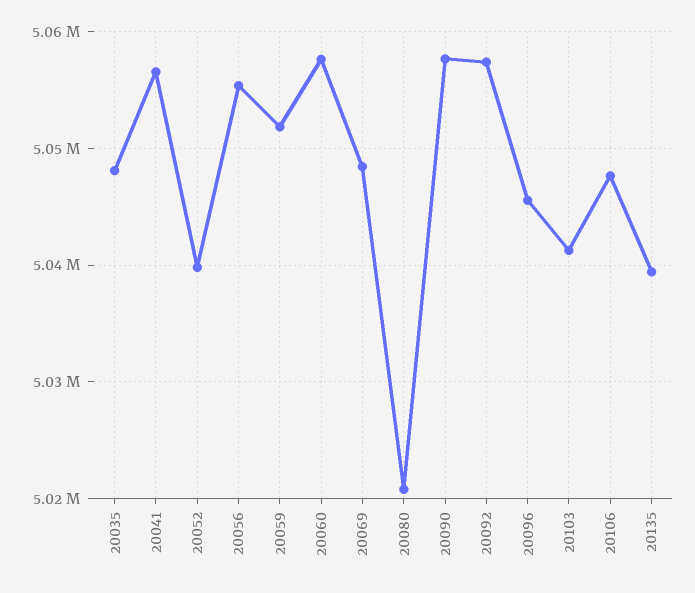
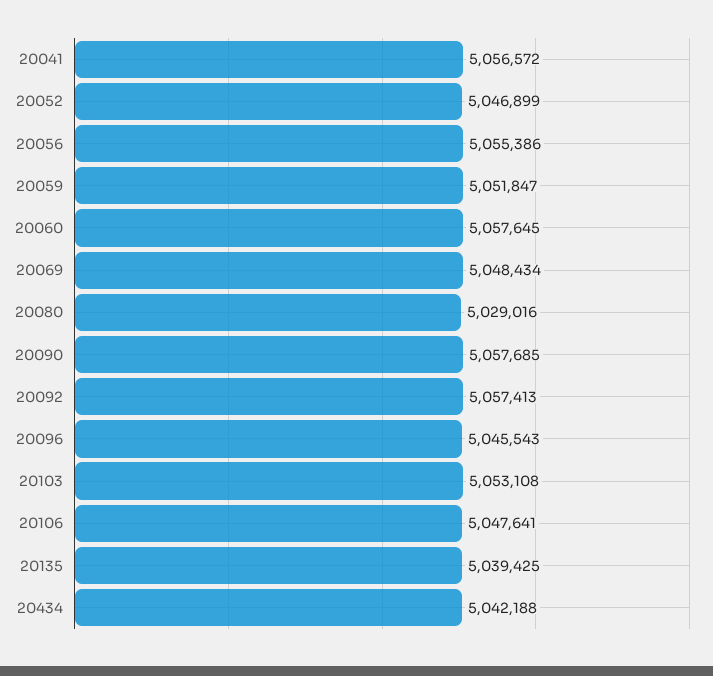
20035: 5048000 -> none
20052: 5040000 -> 5046899
20080: 5021000 -> 5029016
20103: 5041000 -> 5053108
20434: none -> 5042188

